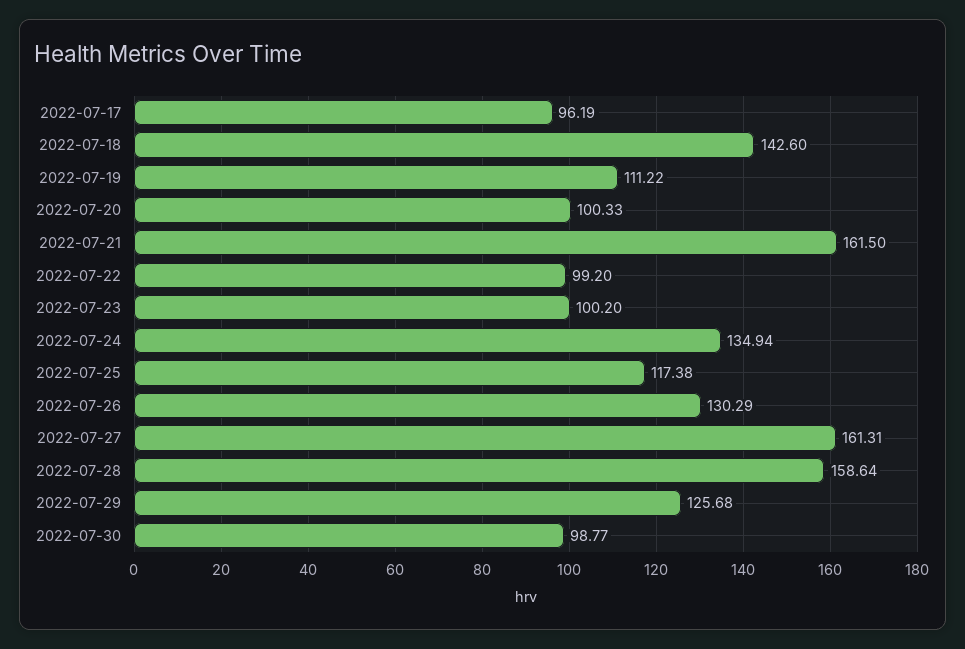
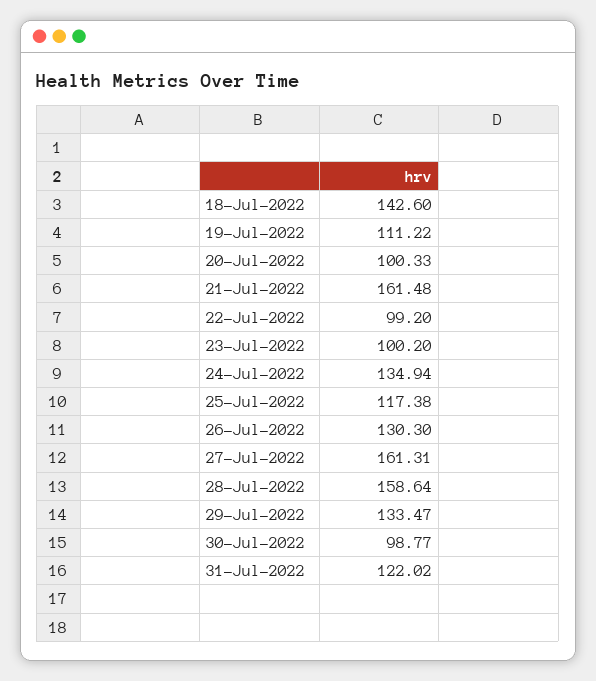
2022-07-17: 96.19 -> none
2022-07-21: 161.5 -> 161.48
2022-07-26: 130.29 -> 130.3
2022-07-29: 125.68 -> 133.47
31-Jul-2022: none -> 122.02

